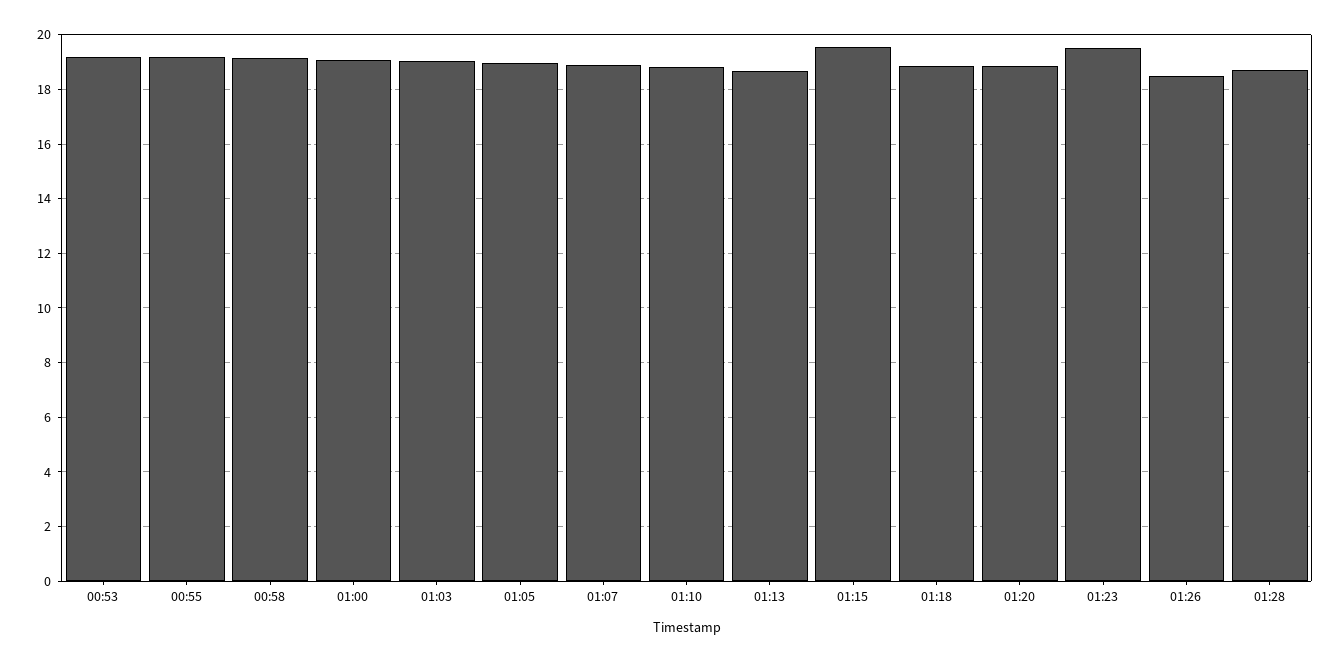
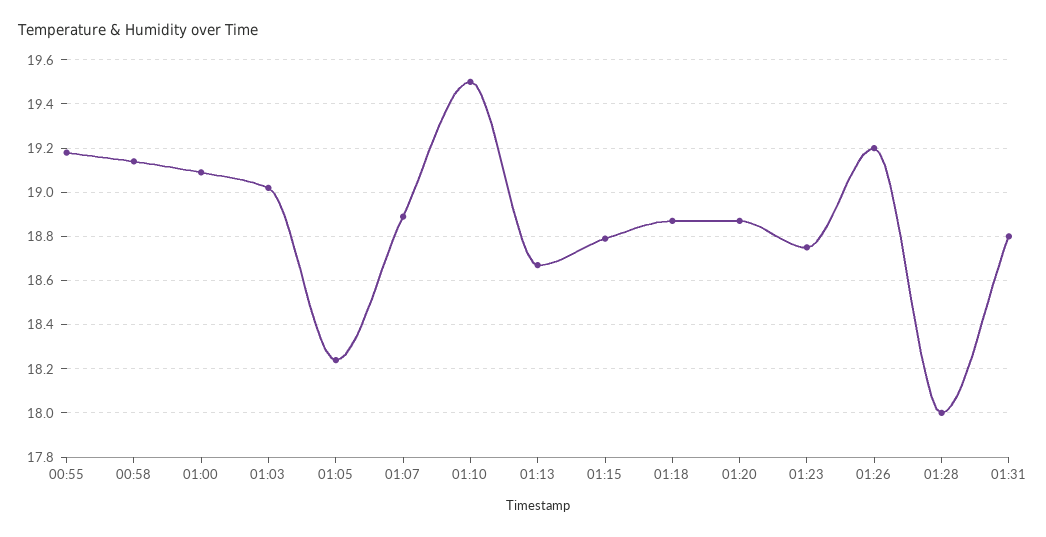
00:53: 19.25 -> none
01:05: 19 -> 18.25
01:10: 18.75 -> 19.5
01:15: 19.5 -> 18.8
01:23: 19.5 -> 18.75
01:26: 18.5 -> 19.2
01:28: 18.75 -> 18
01:31: none -> 18.8

